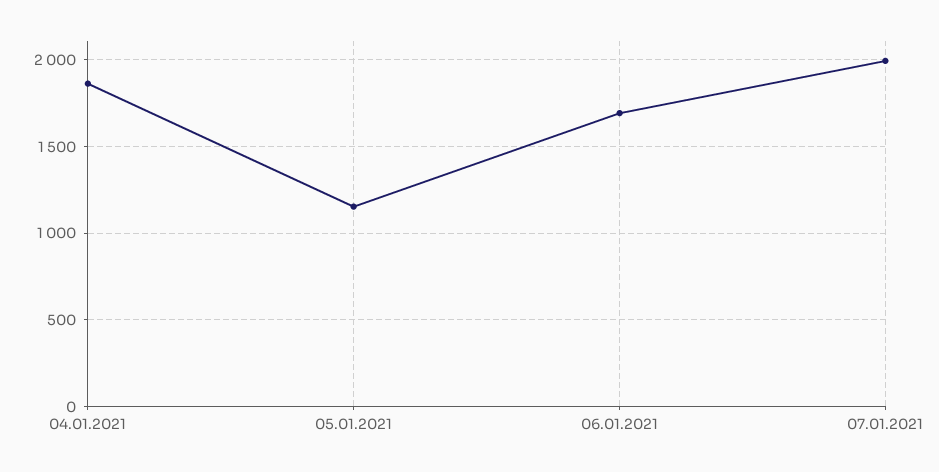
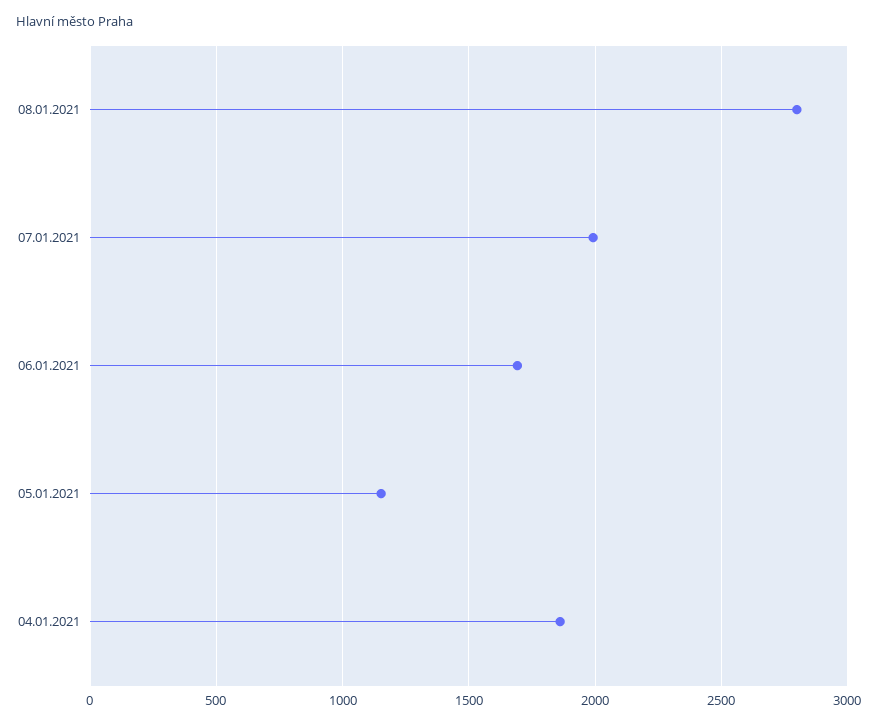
08.01.2021: none -> 2800

